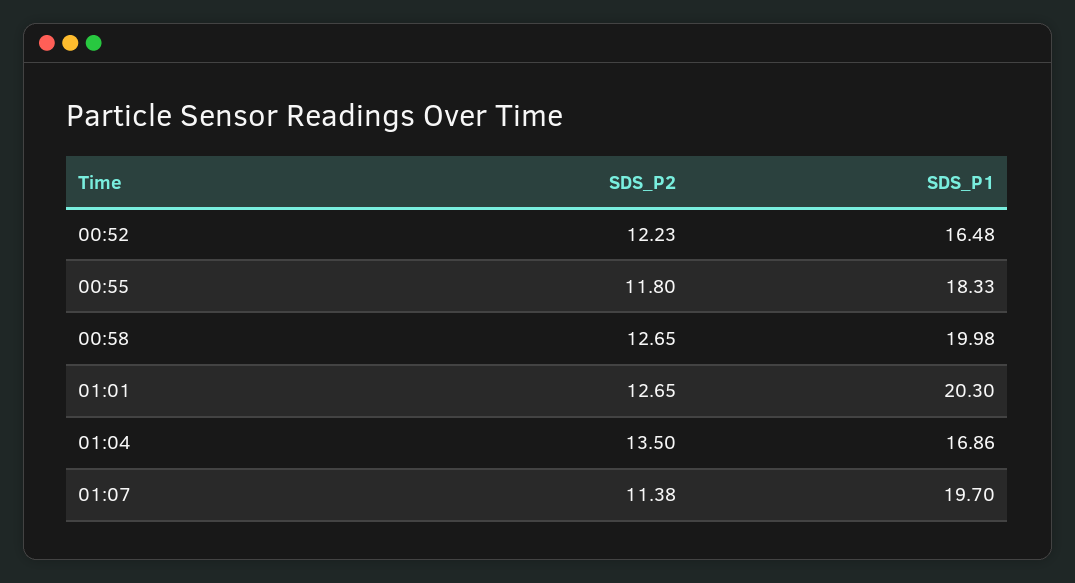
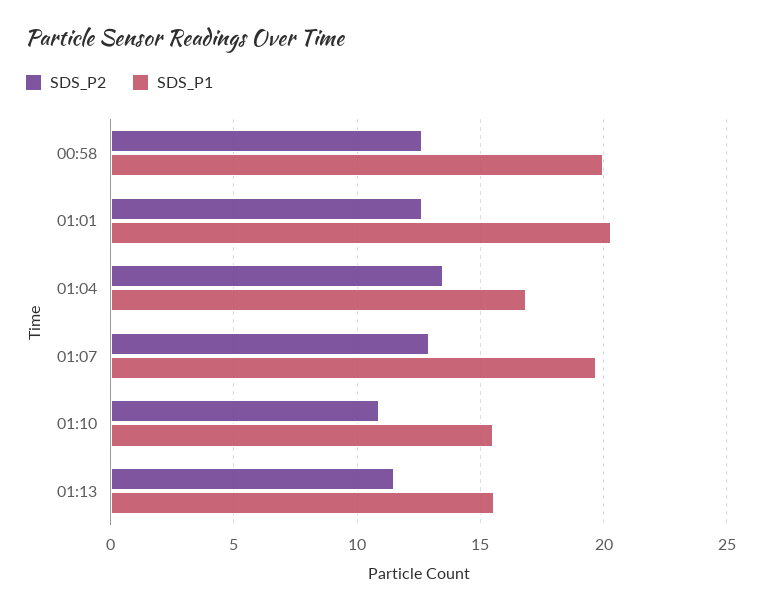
SDS_P2, 00:52: 12.23 -> none
SDS_P1, 00:52: 16.48 -> none
SDS_P2, 00:55: 11.8 -> none
SDS_P1, 00:55: 18.33 -> none
SDS_P2, 01:07: 11.38 -> 13
SDS_P2, 01:10: none -> 11
SDS_P1, 01:10: none -> 15.5
SDS_P2, 01:13: none -> 11.5
SDS_P1, 01:13: none -> 15.5

